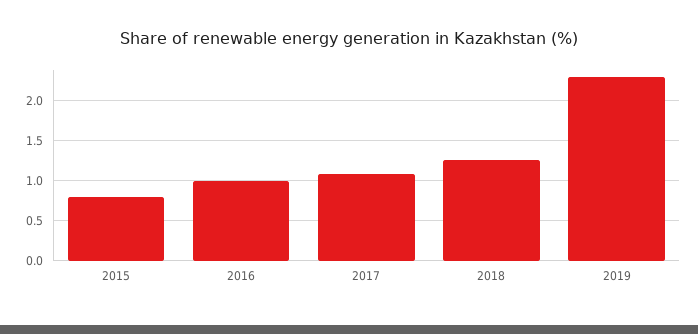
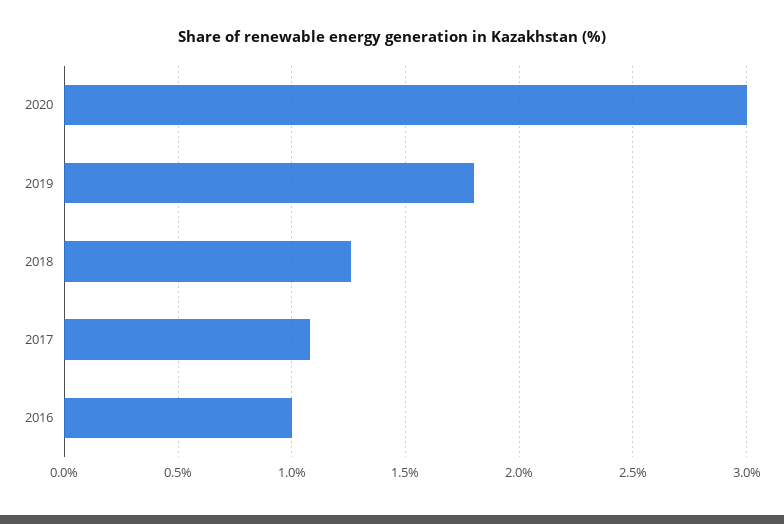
2015: 0.8 -> none
2019: 2.3 -> 1.8
2020: none -> 3

